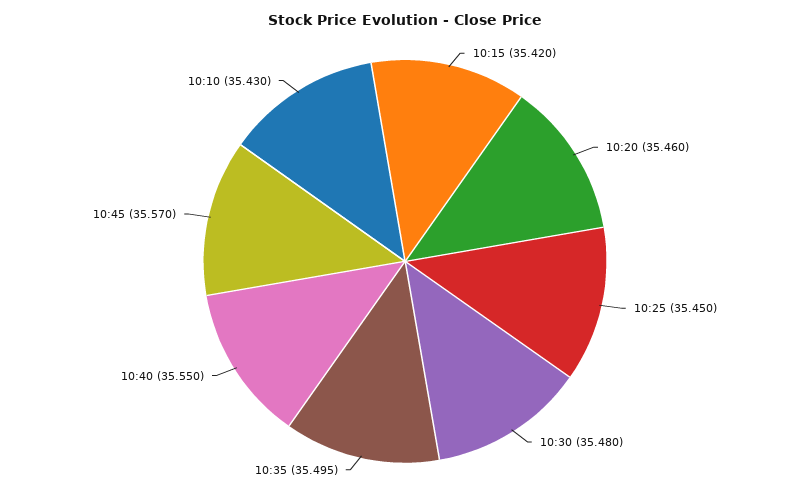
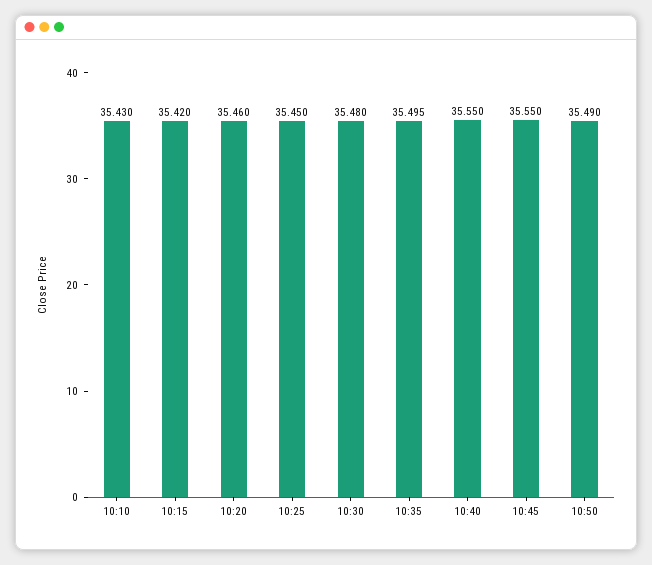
10:45: 35.57 -> 35.55
10:50: none -> 35.49

